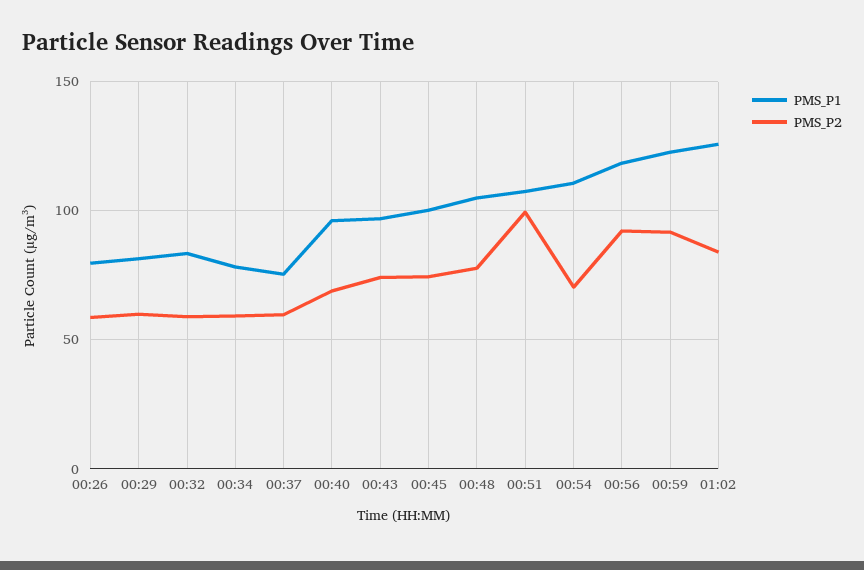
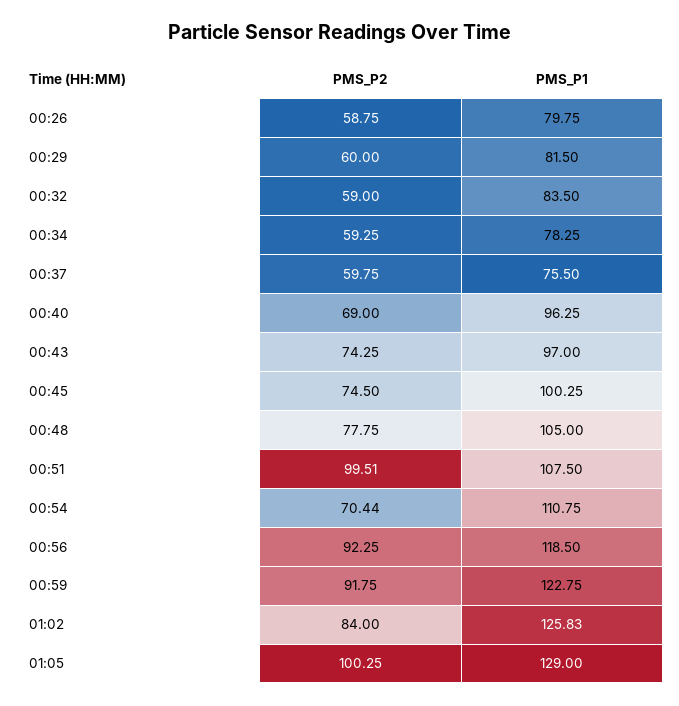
PMS_P2, 01:05: none -> 100.25
PMS_P1, 01:05: none -> 129

